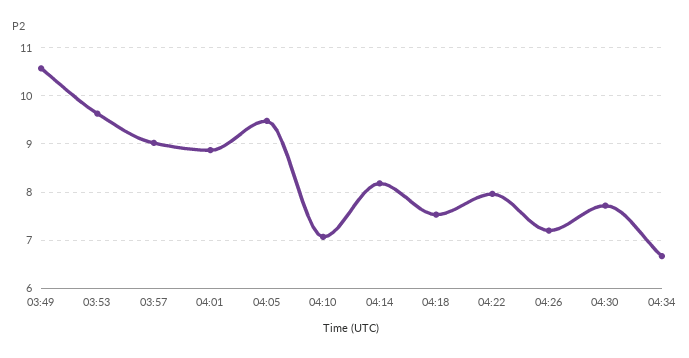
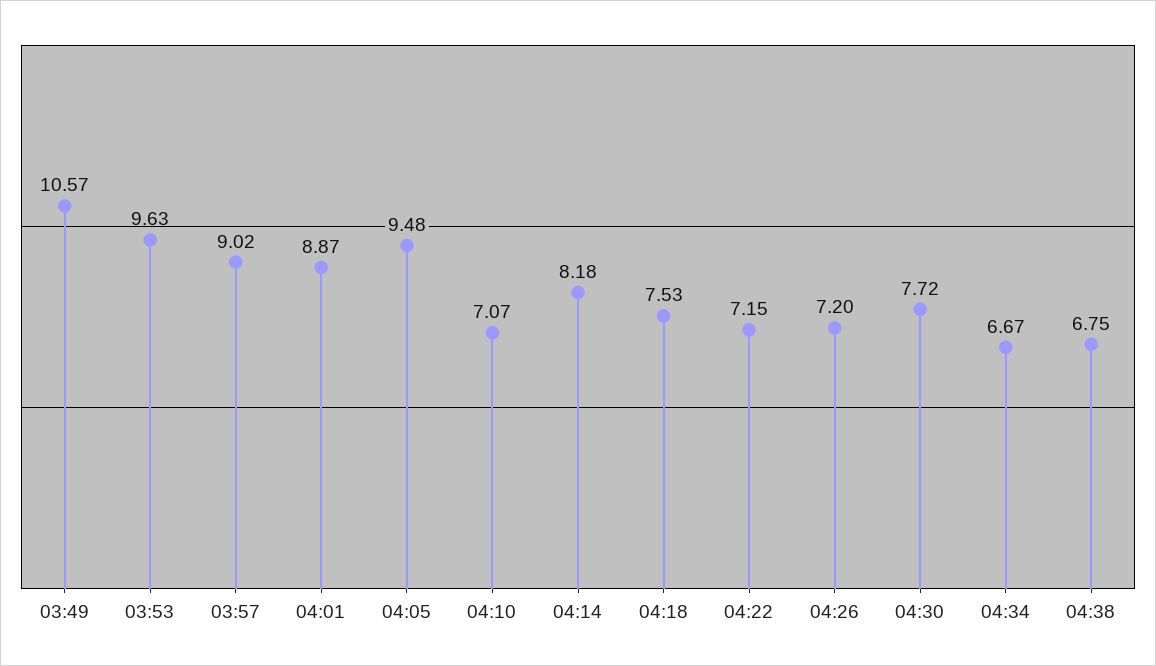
04:22: 8 -> 7.15
04:38: none -> 6.75

